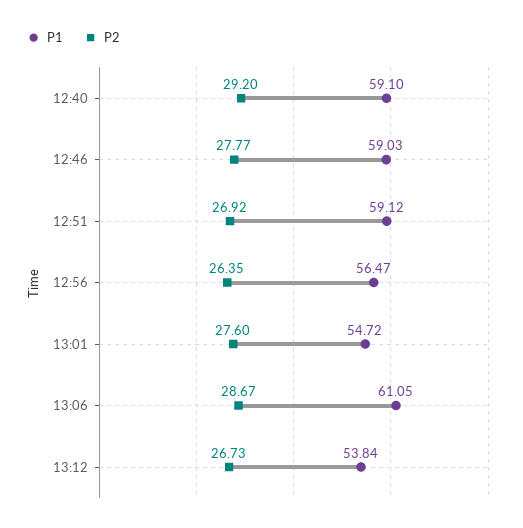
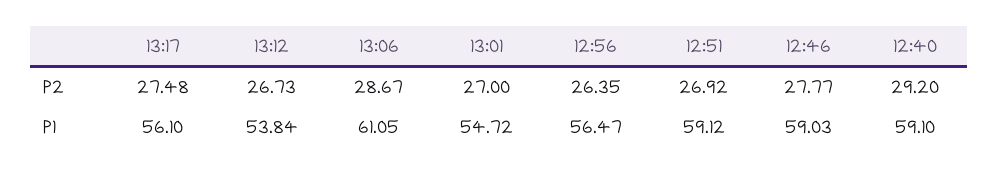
P2, 13:01: 27.6 -> 27
P2, 13:17: none -> 27.48
P1, 13:17: none -> 56.1

